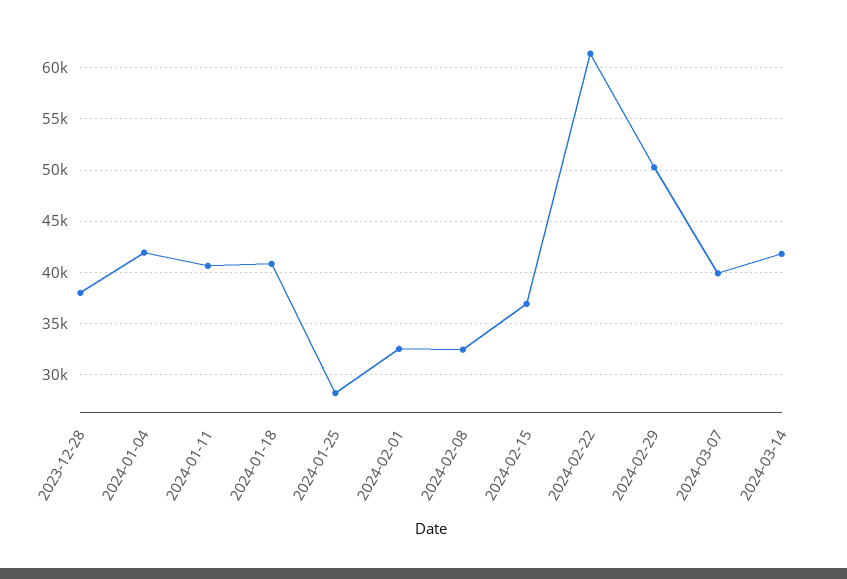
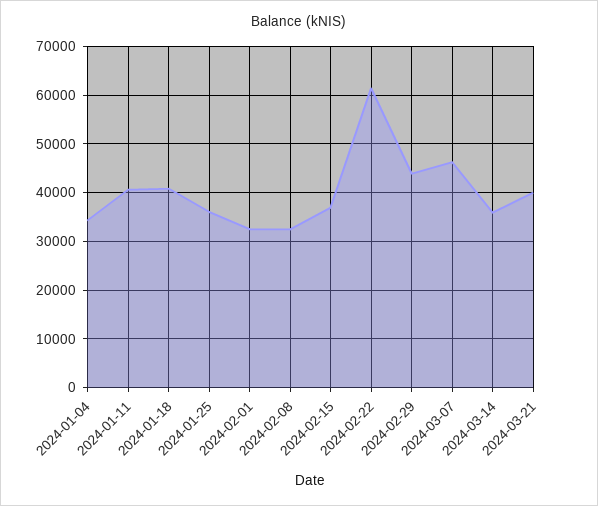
2023-12-28: 38000 -> none
2024-01-04: 42000 -> 34000
2024-01-25: 28000 -> 36000
2024-02-29: 50000 -> 44000
2024-03-07: 40000 -> 46000
2024-03-14: 42000 -> 36000
2024-03-21: none -> 40000

